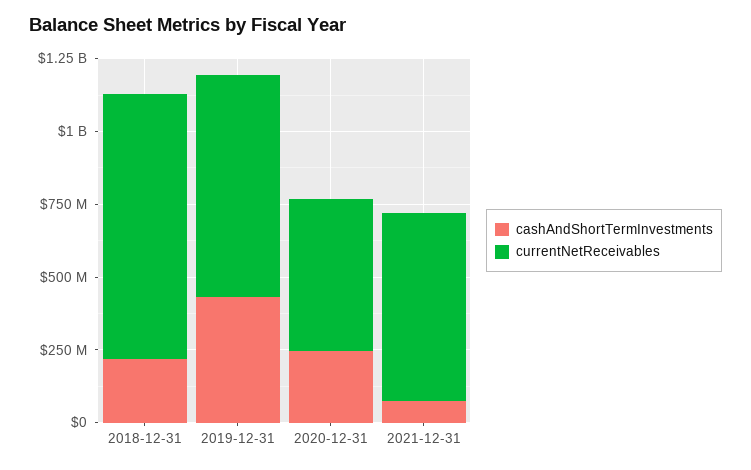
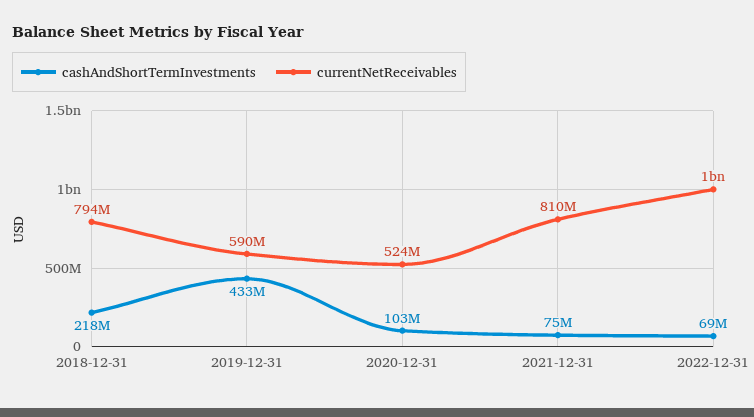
currentNetReceivables, 2018-12-31: 900000000 -> 794000000
currentNetReceivables, 2019-12-31: 750000000 -> 590000000
cashAndShortTermInvestments, 2020-12-31: 250000000 -> 103000000
currentNetReceivables, 2021-12-31: 650000000 -> 810000000
cashAndShortTermInvestments, 2022-12-31: none -> 69000000
currentNetReceivables, 2022-12-31: none -> 1000000000

